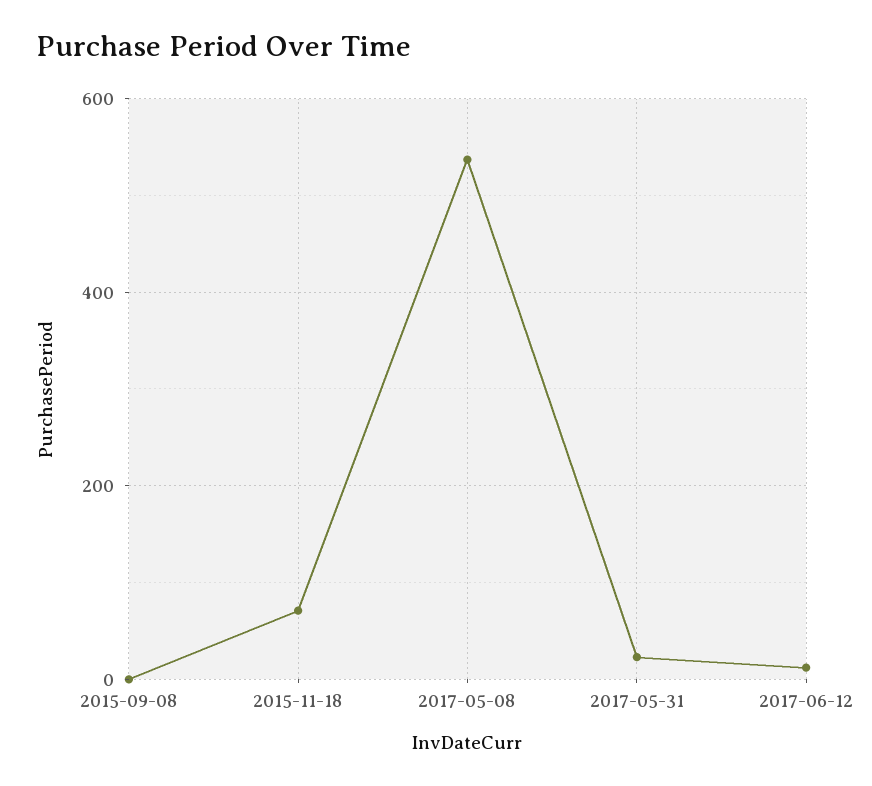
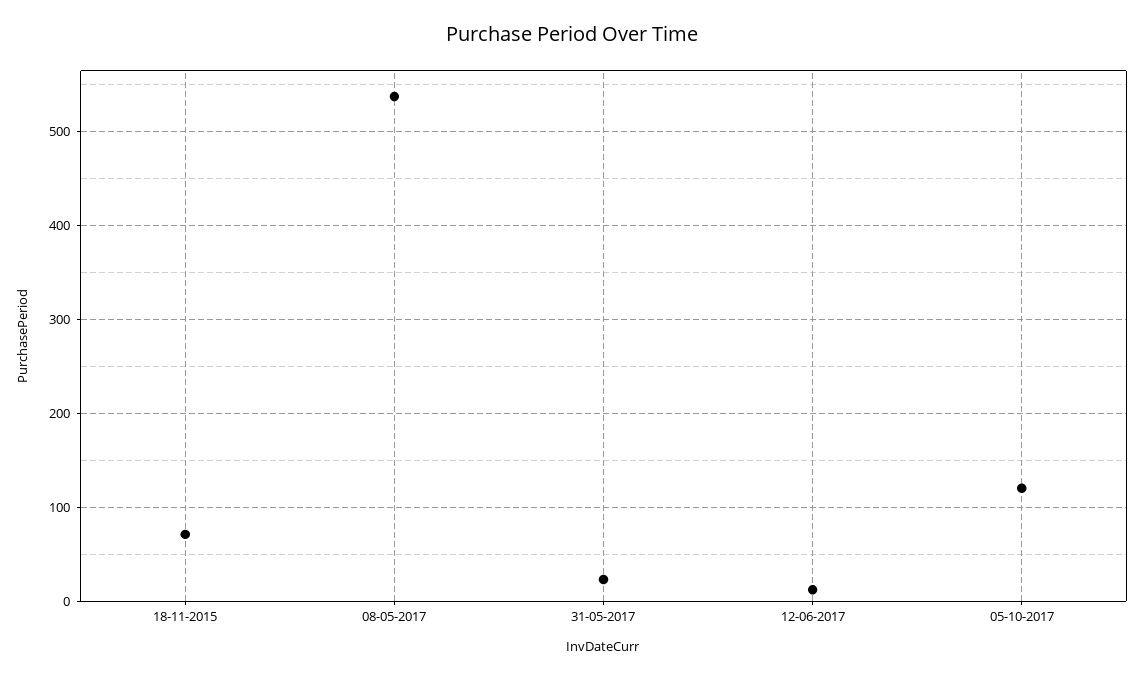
2015-09-08: 0 -> none
05-10-2017: none -> 120

